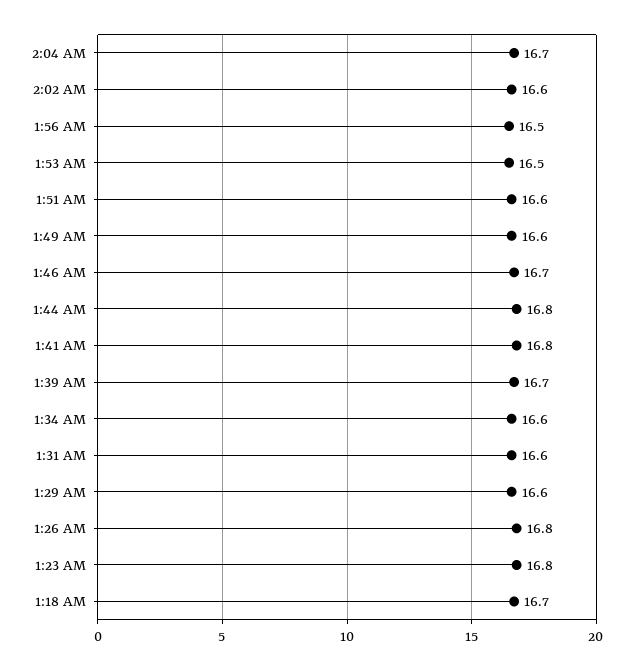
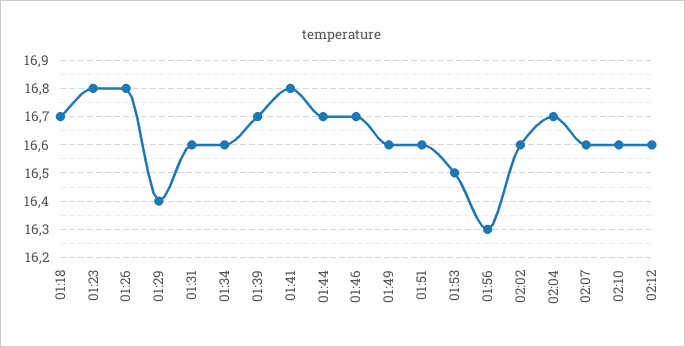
1:56 AM: 16.5 -> 16.3
1:44 AM: 16.8 -> 16.7
1:29 AM: 16.6 -> 16.4
02:07: none -> 16.6
02:10: none -> 16.6
02:12: none -> 16.6

